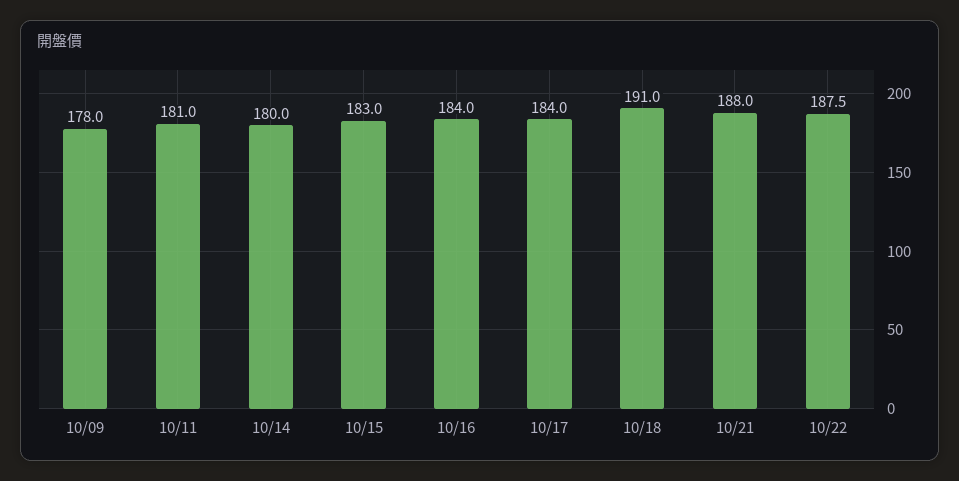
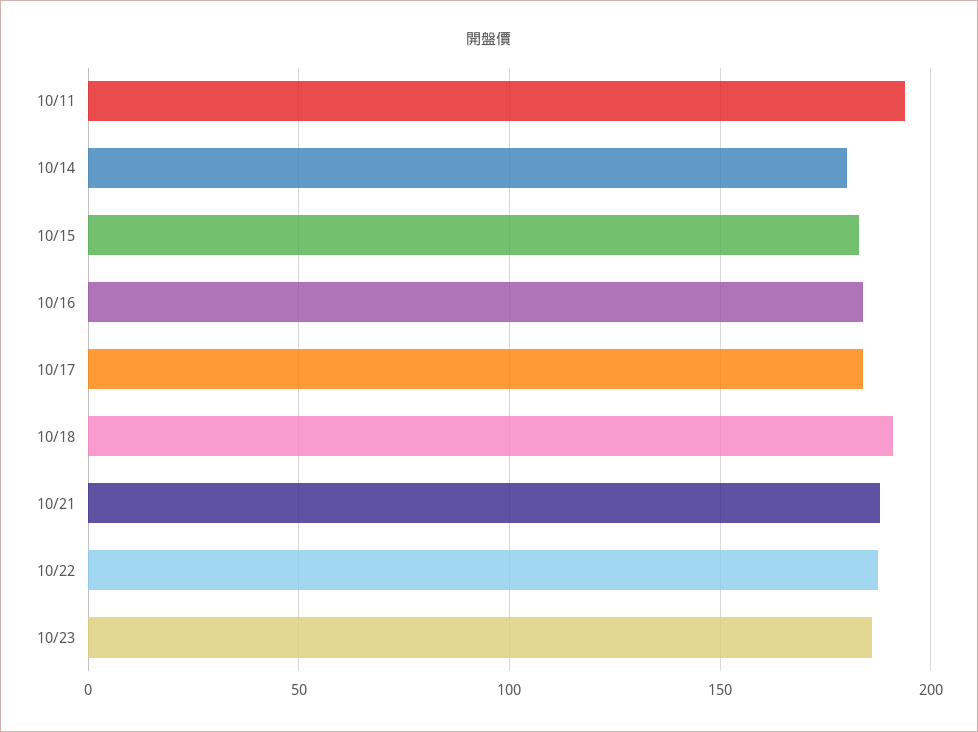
10/09: 178 -> none
10/11: 181 -> 195
10/23: none -> 185

